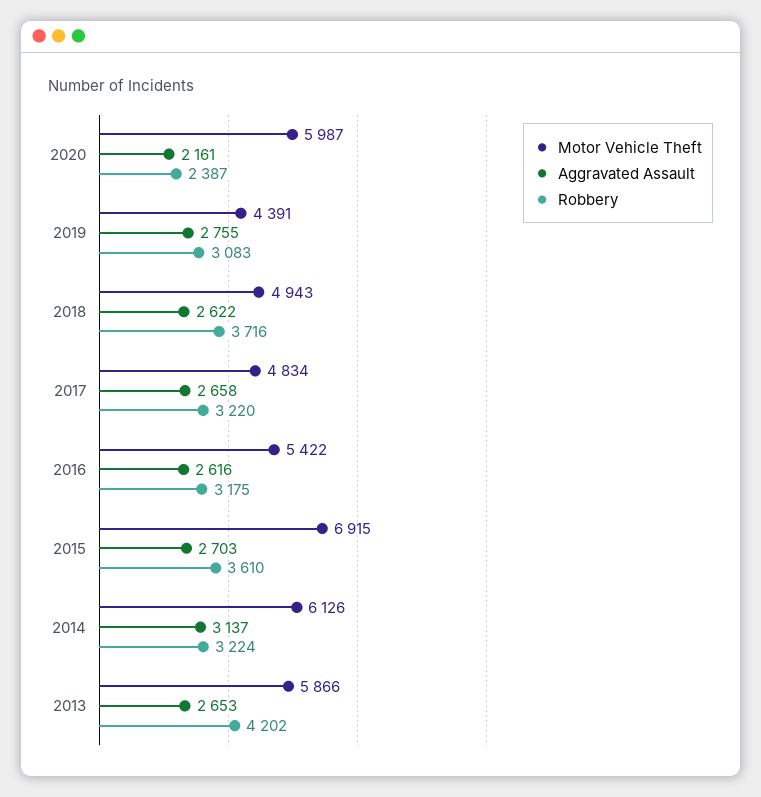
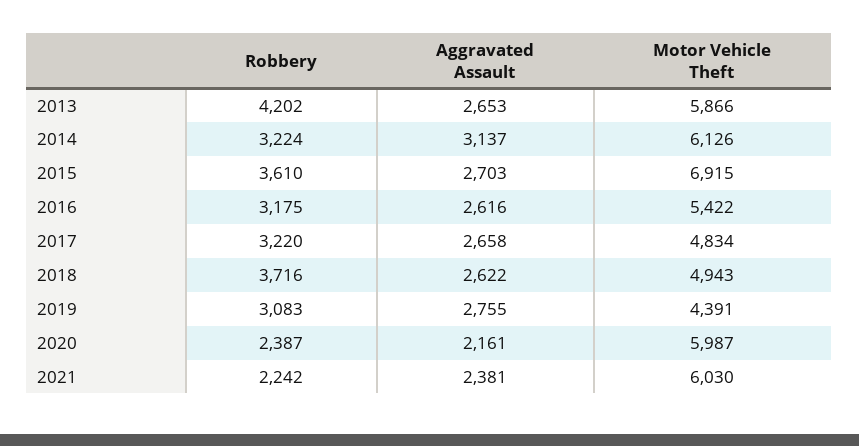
Robbery, 2021: none -> 2242
Aggravated Assault, 2021: none -> 2381
Motor Vehicle Theft, 2021: none -> 6030

